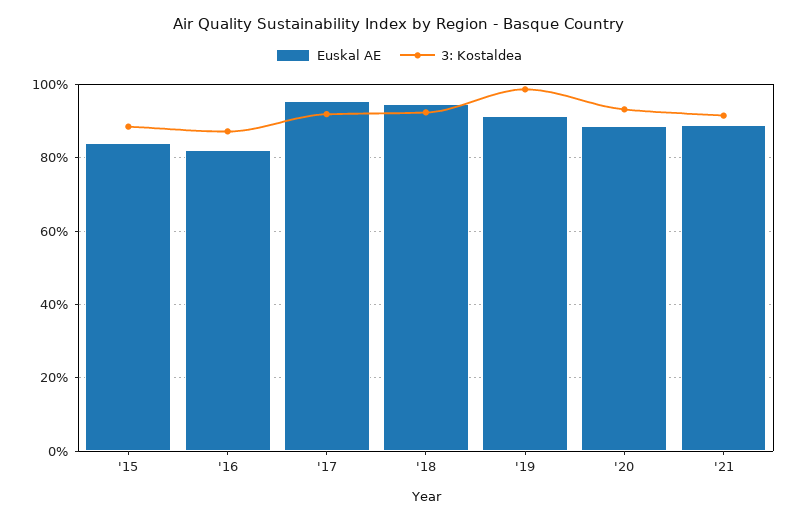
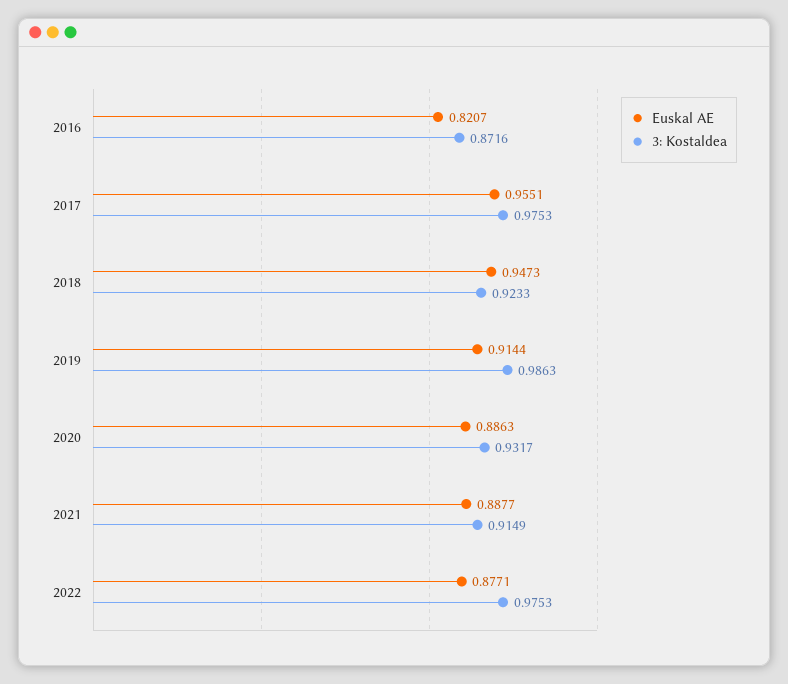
Euskal AE, '15: 0.84 -> none
3: Kostaldea, '15: 0.88 -> none
3: Kostaldea, '17: 0.92 -> 0.9753
Euskal AE, 2022: none -> 0.8771
3: Kostaldea, 2022: none -> 0.9753

